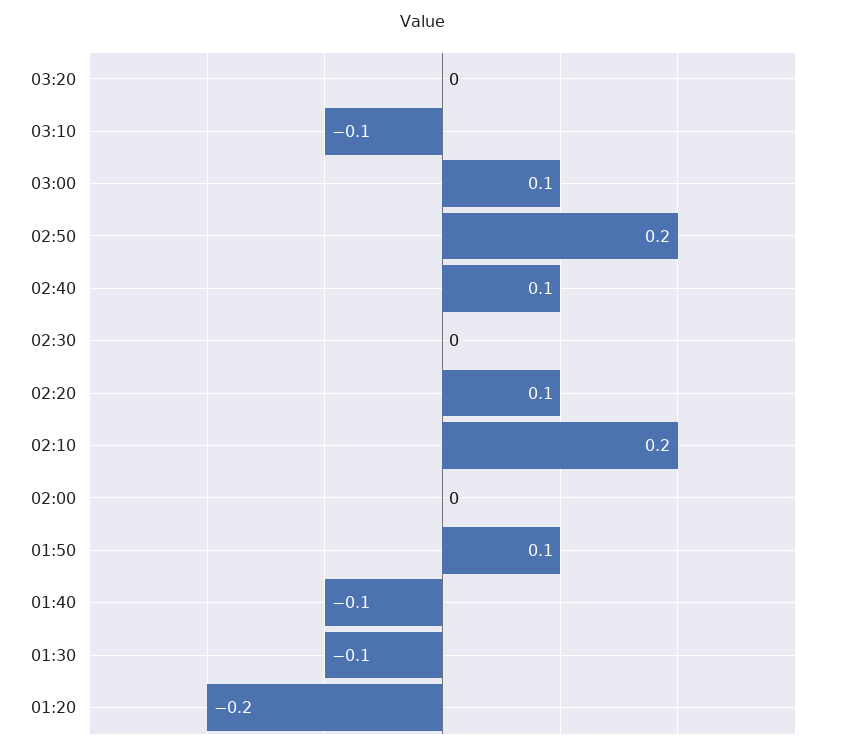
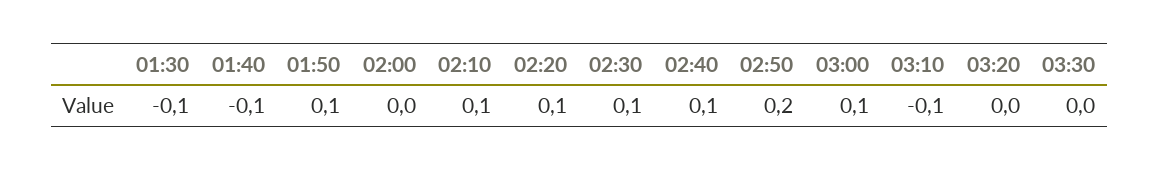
02:30: 0 -> 0.1
02:10: 0.2 -> 0.1
01:20: -0.2 -> none
03:30: none -> 0

